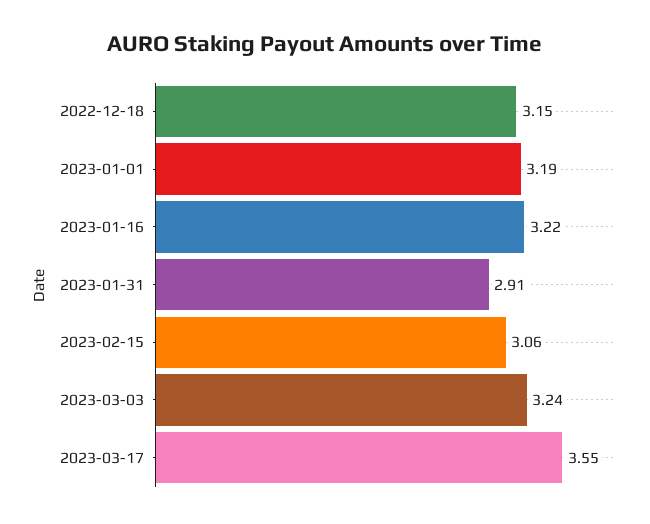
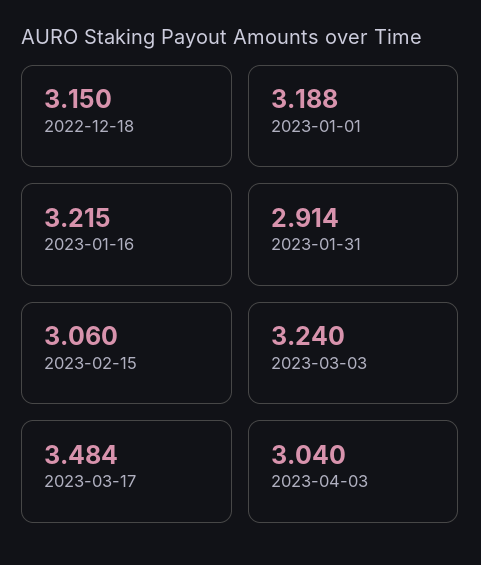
2023-03-17: 3.55 -> 3.484
2023-04-03: none -> 3.04

